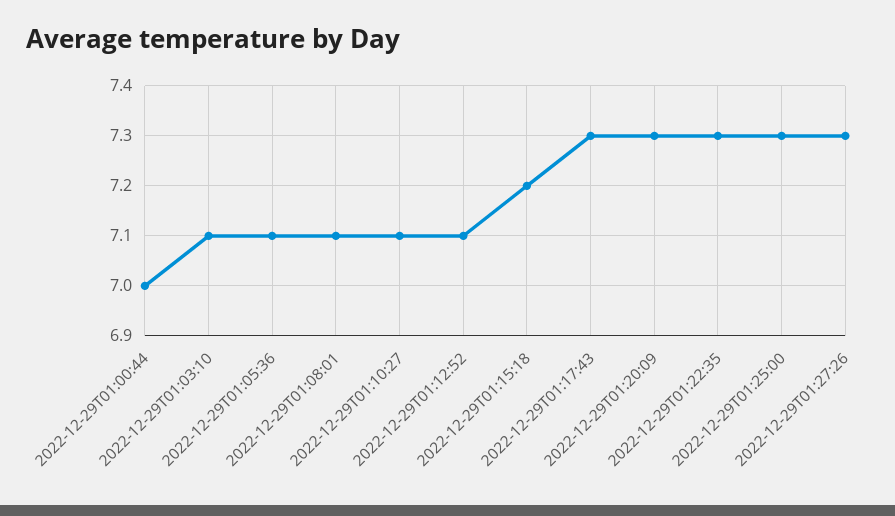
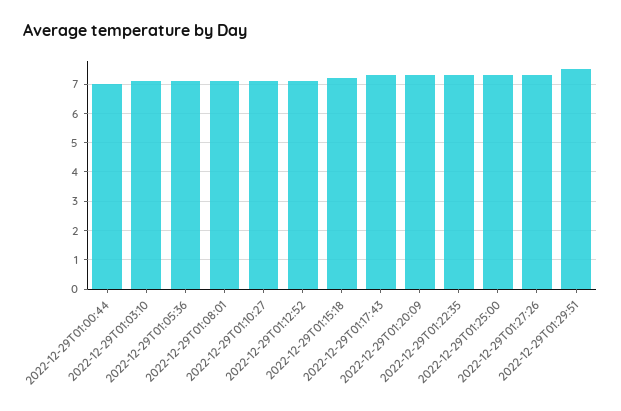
2022-12-29T01:29:51: none -> 7.5

